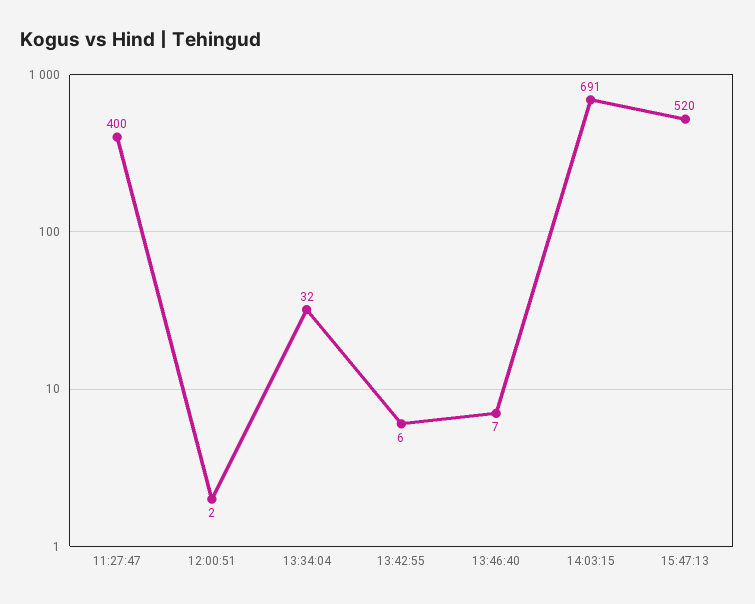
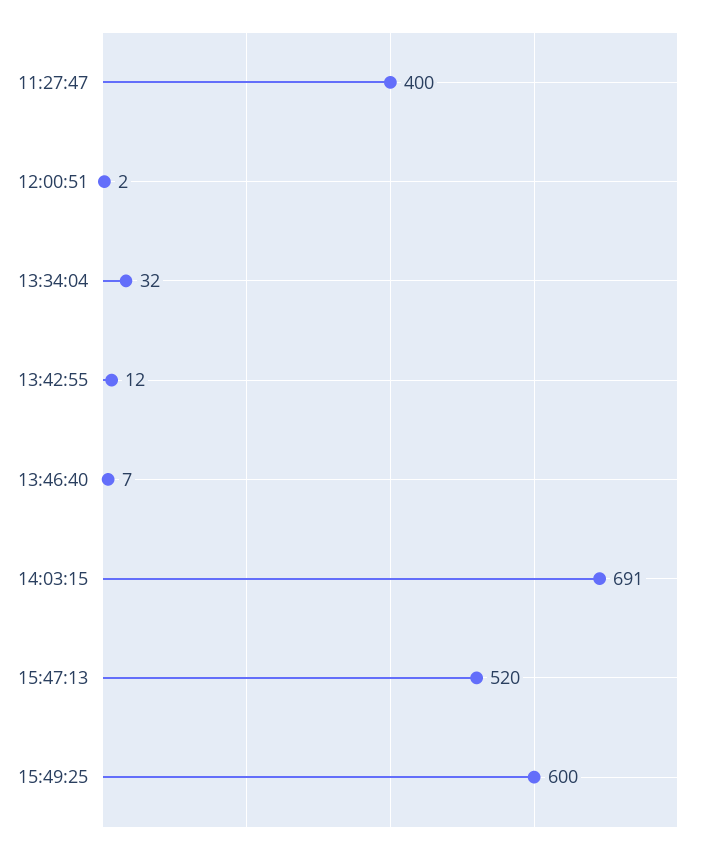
13:42:55: 6 -> 12
15:49:25: none -> 600

